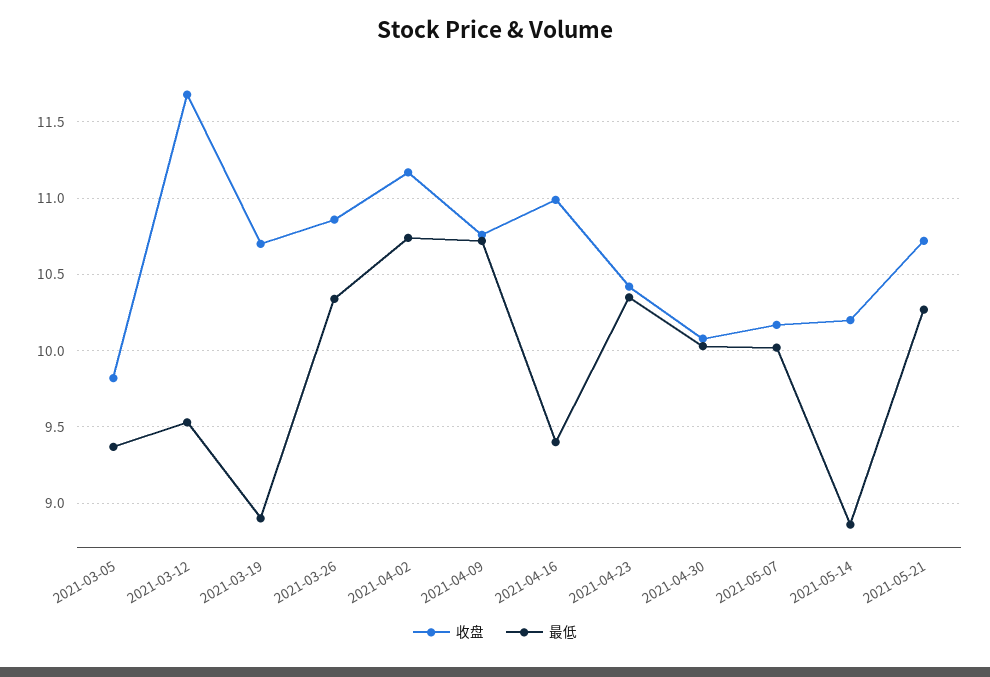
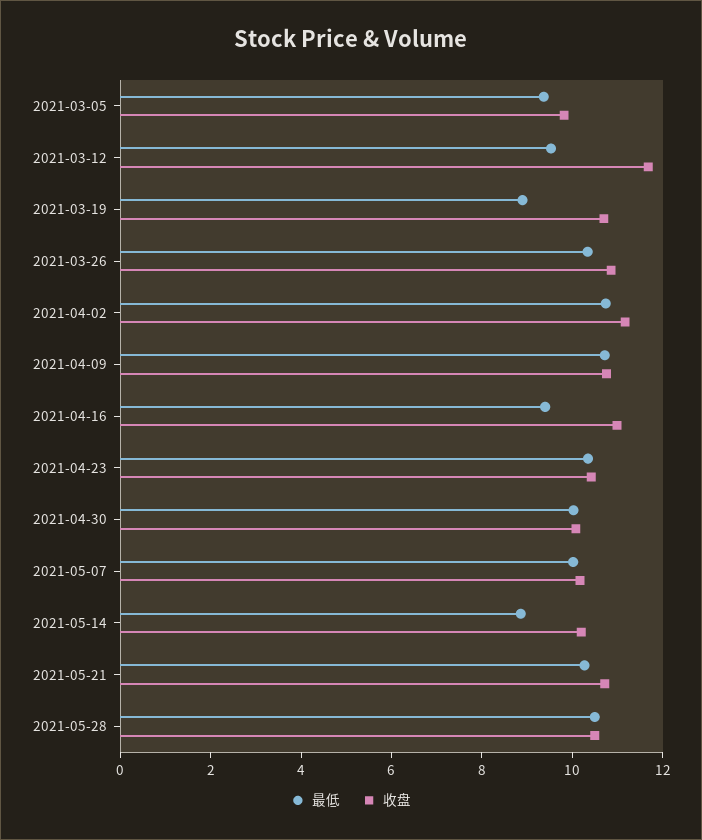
最低, 2021-05-28: none -> 10.5
收盘, 2021-05-28: none -> 10.5

